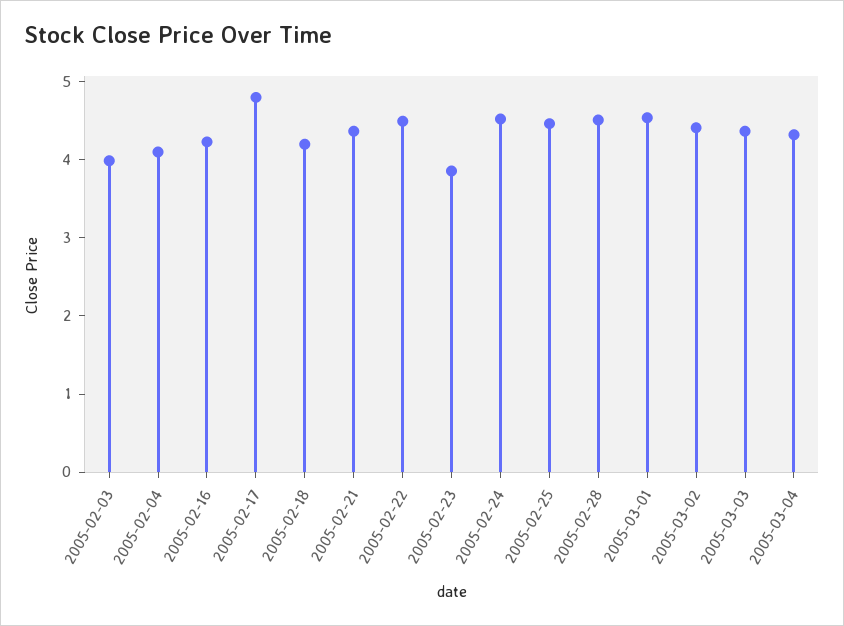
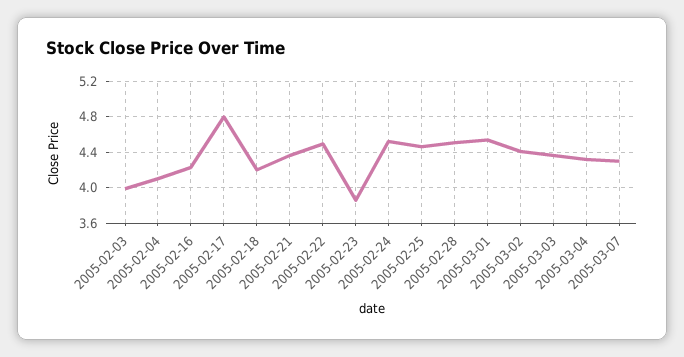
2005-03-07: none -> 4.3

